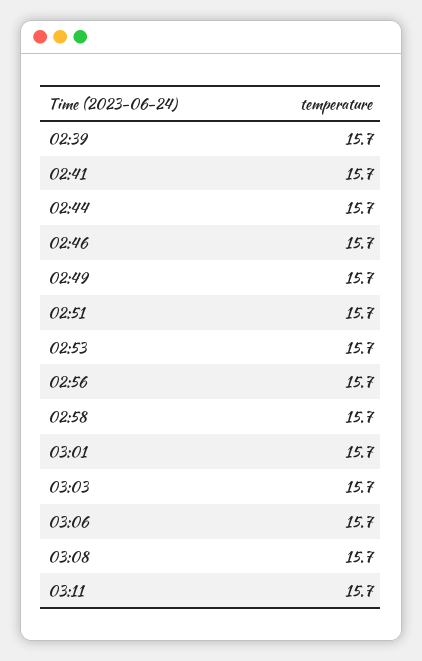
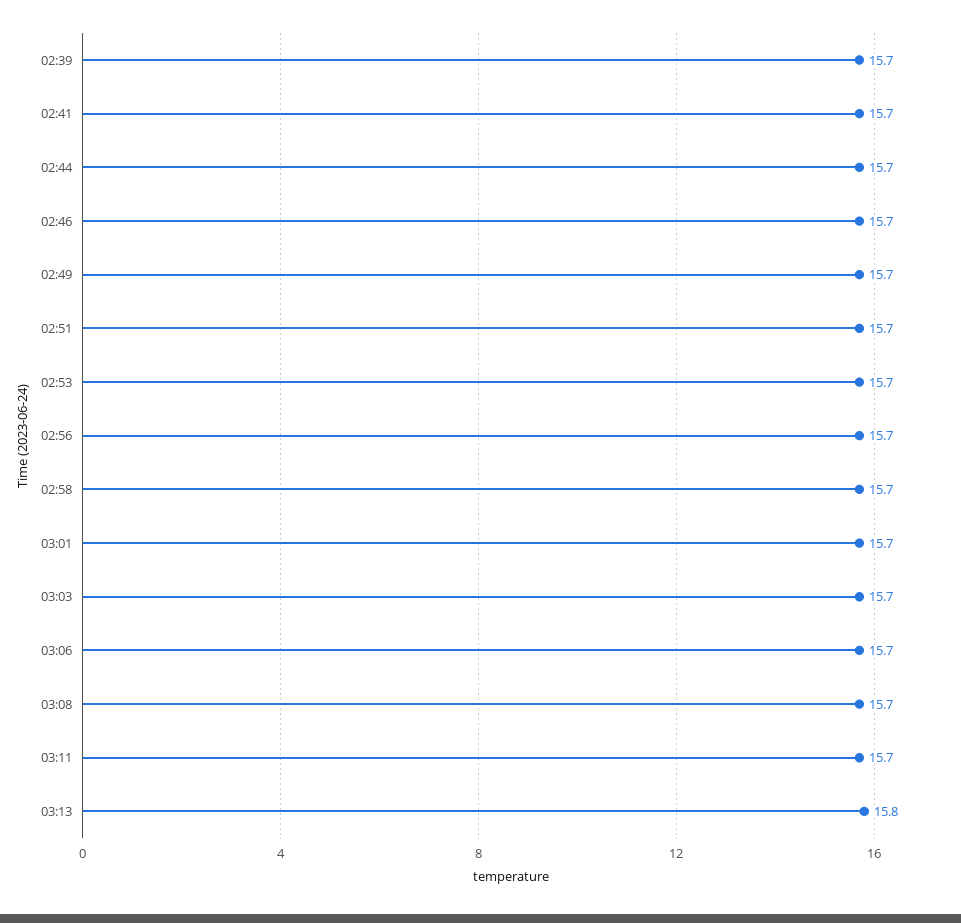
03:13: none -> 15.8

